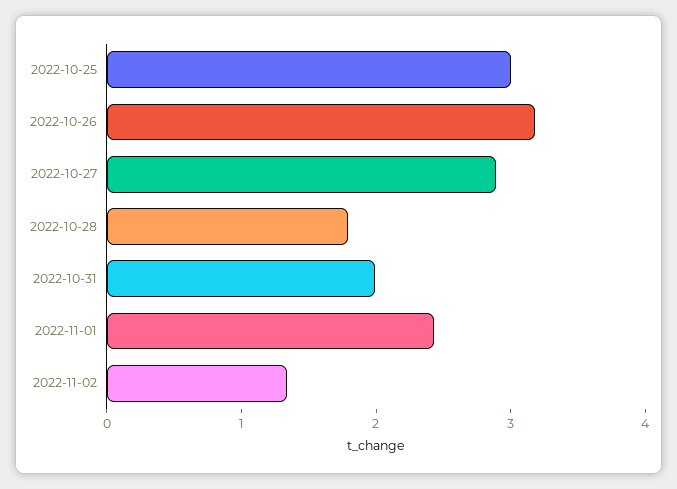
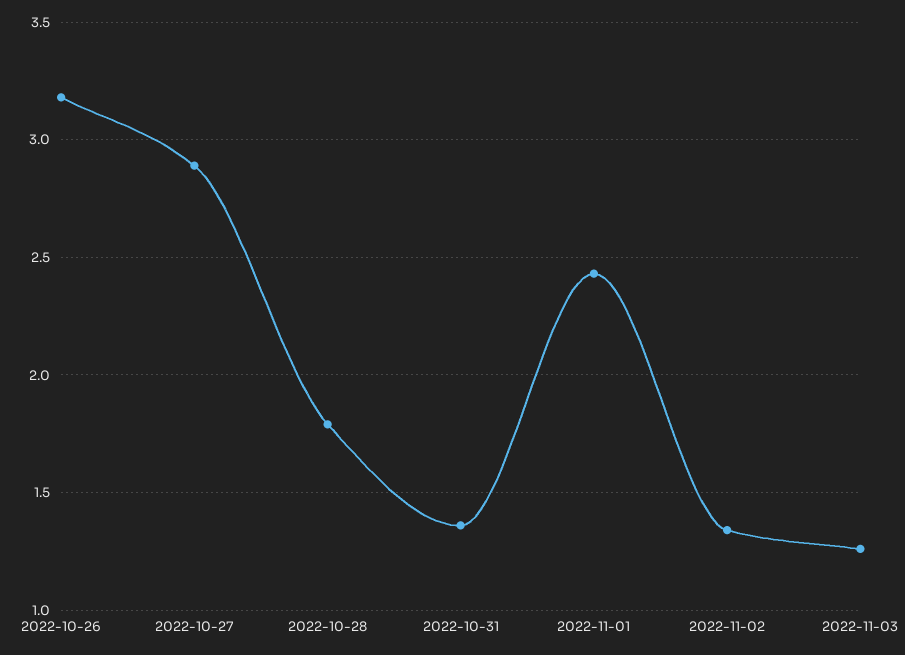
2022-10-25: 3 -> none
2022-10-31: 2 -> 1.35
2022-11-03: none -> 1.25

